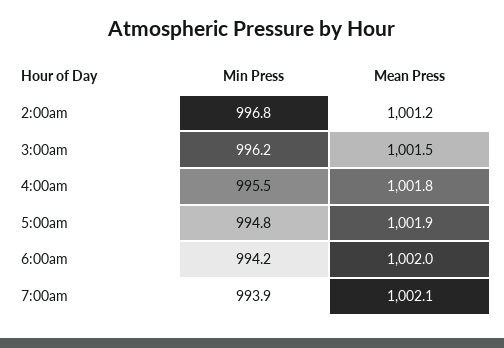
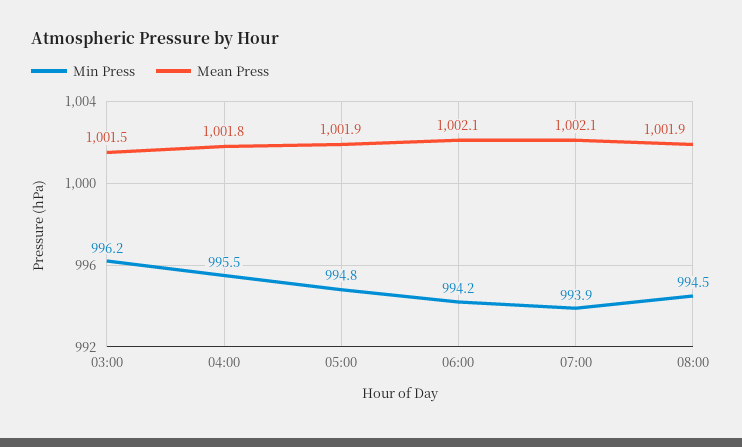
Min Press, 2:00am: 996.8 -> none
Mean Press, 2:00am: 1001.2 -> none
Mean Press, 6:00am: 1002 -> 1002.1
Min Press, 08:00: none -> 994.5
Mean Press, 08:00: none -> 1001.9

